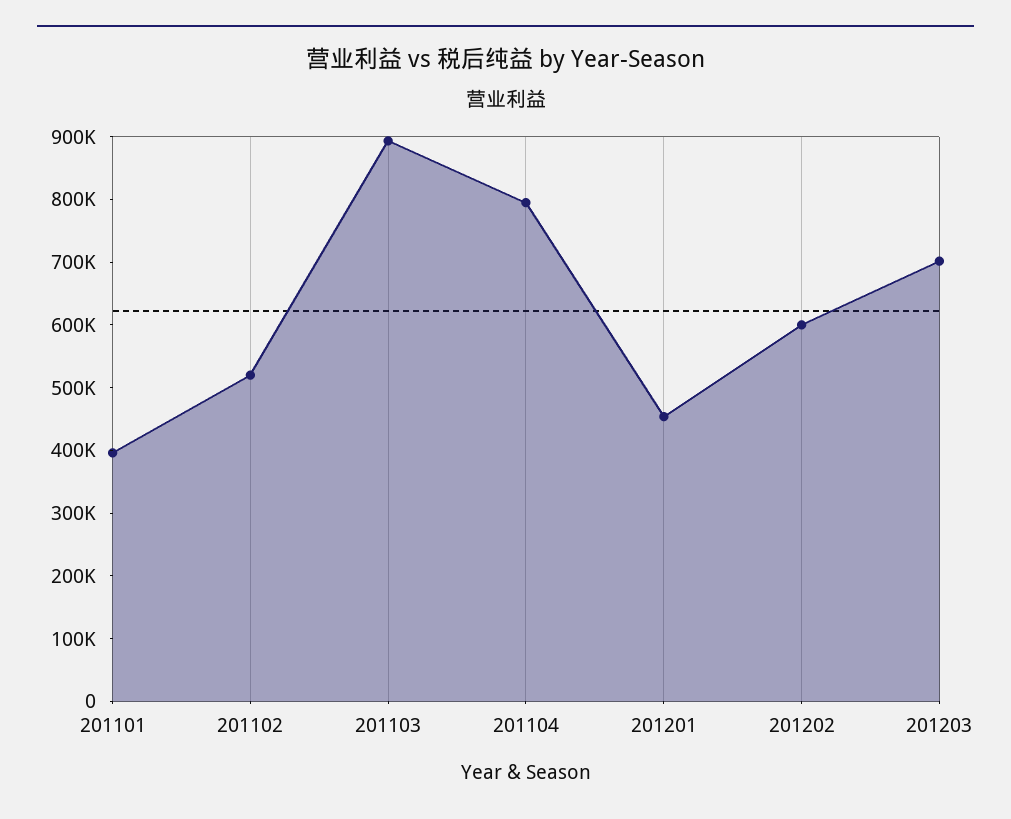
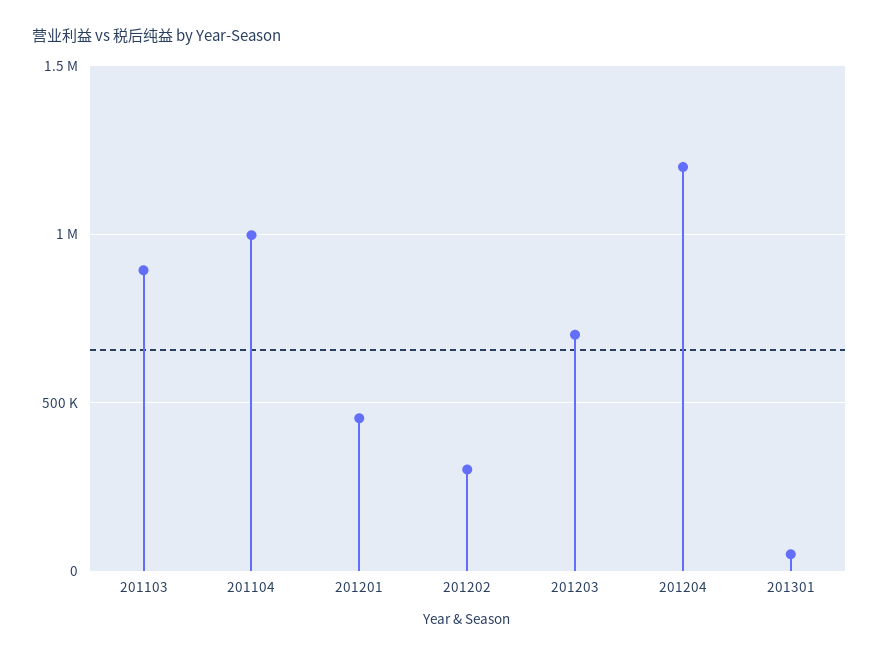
201101: 400000 -> none
201102: 520000 -> none
201104: 800000 -> 1000000
201202: 600000 -> 300000
201204: none -> 1200000
201301: none -> 50000

